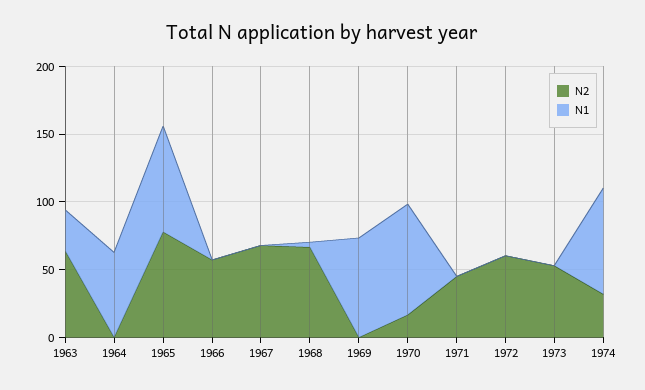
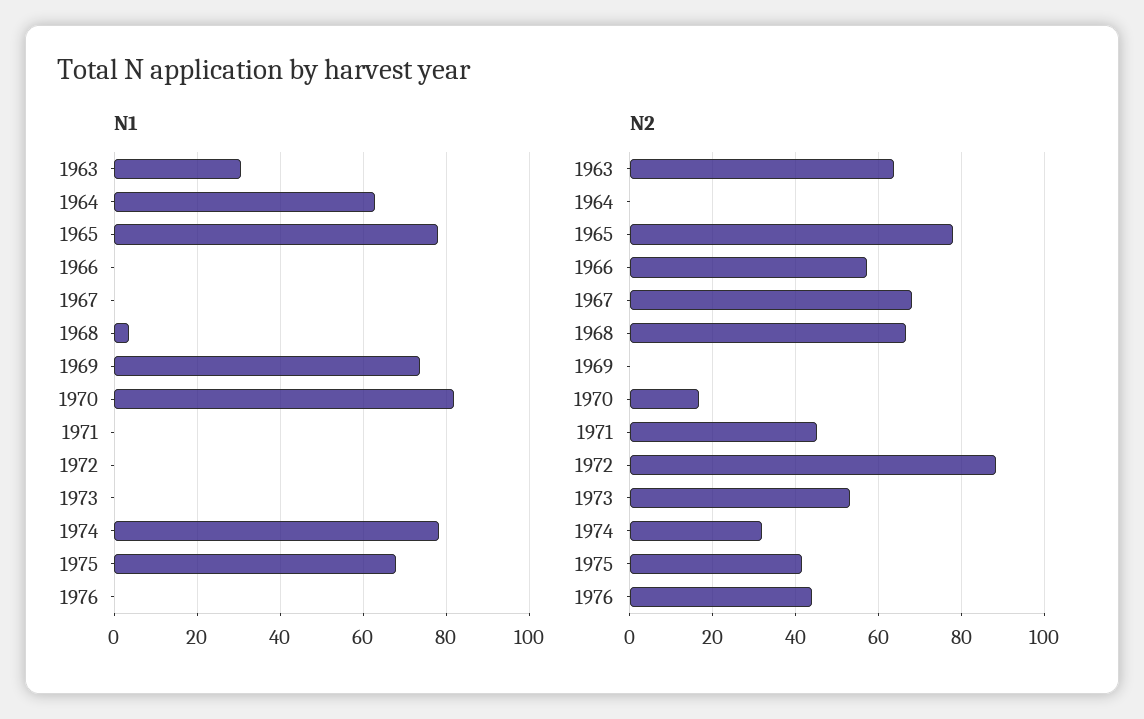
N2, 1972: 60 -> 88
N1, 1975: none -> 68
N1, 1976: none -> 0
N2, 1975: none -> 42
N2, 1976: none -> 44

